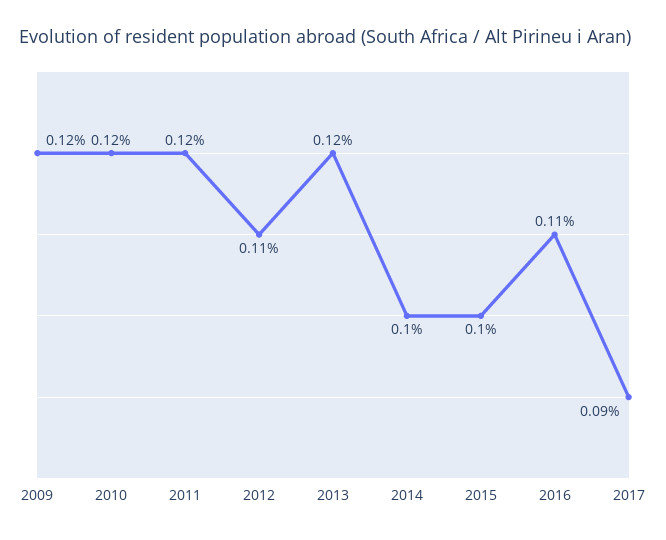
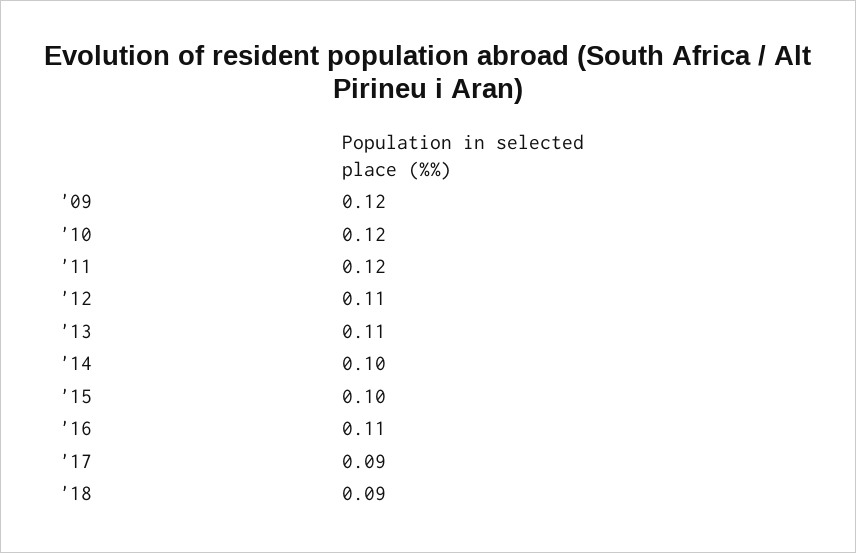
2013: 0.12 -> 0.11
'18: none -> 0.09

